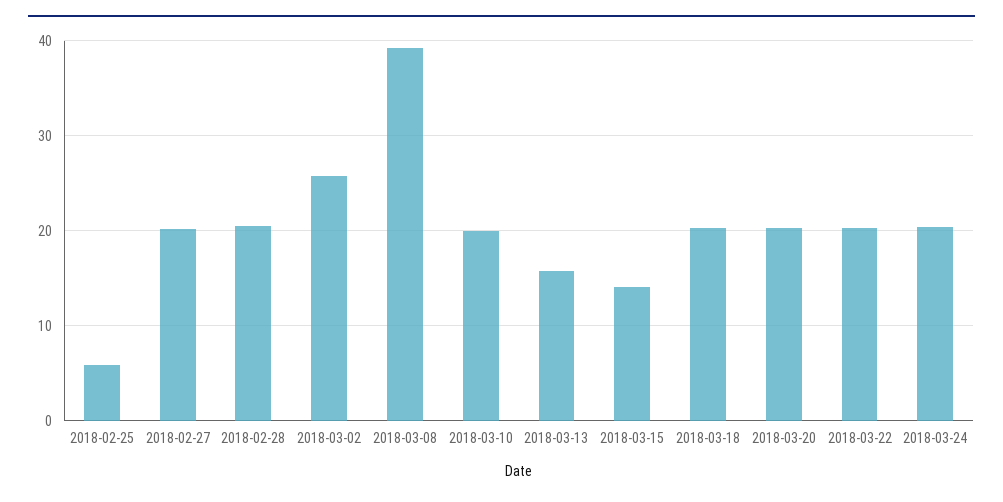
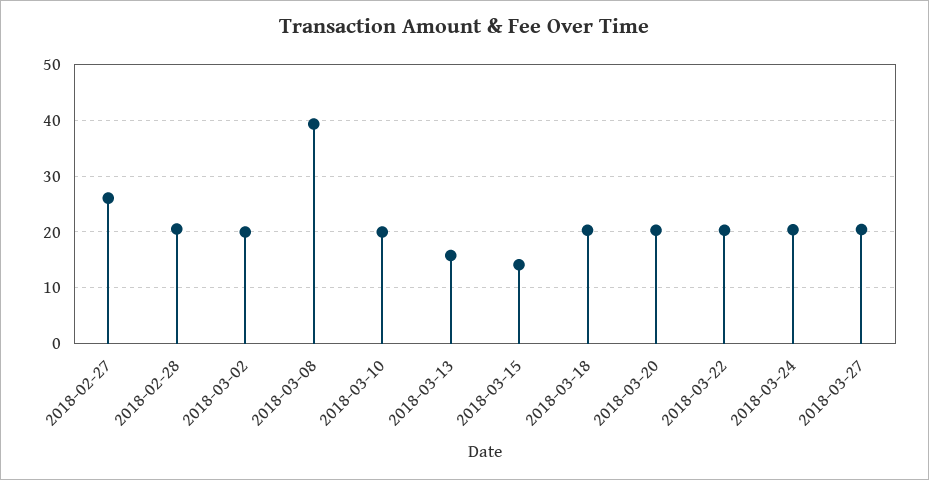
2018-02-25: 6 -> none
2018-02-27: 20 -> 26
2018-03-02: 26 -> 20
2018-03-27: none -> 20

